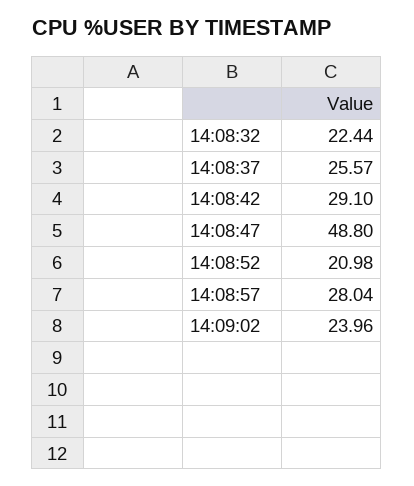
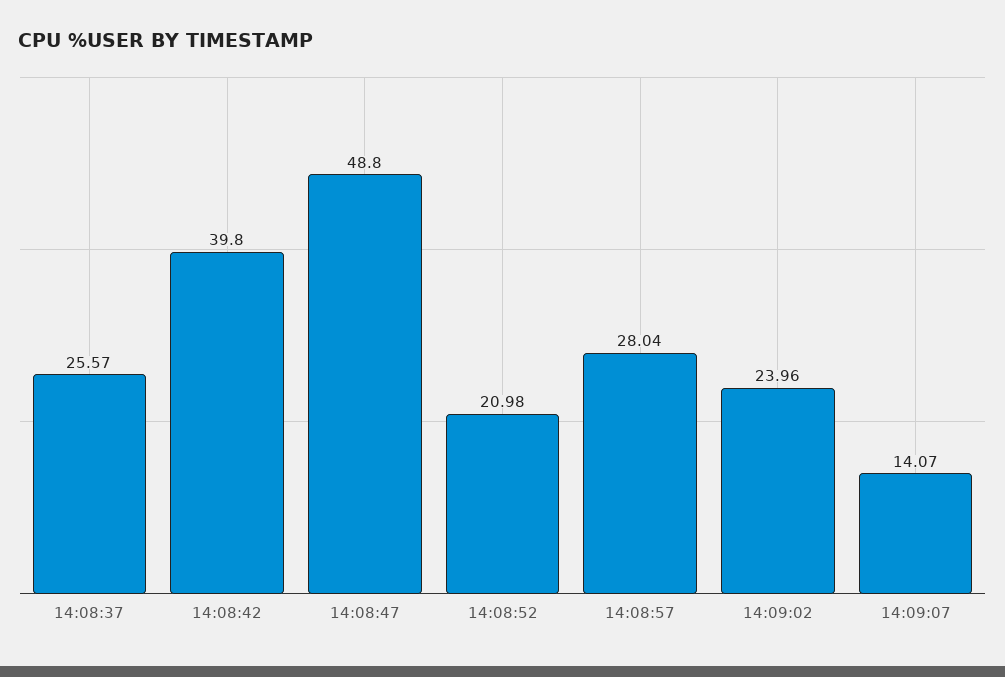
14:08:32: 22.44 -> none
14:08:42: 29.1 -> 39.8
14:09:07: none -> 14.07

